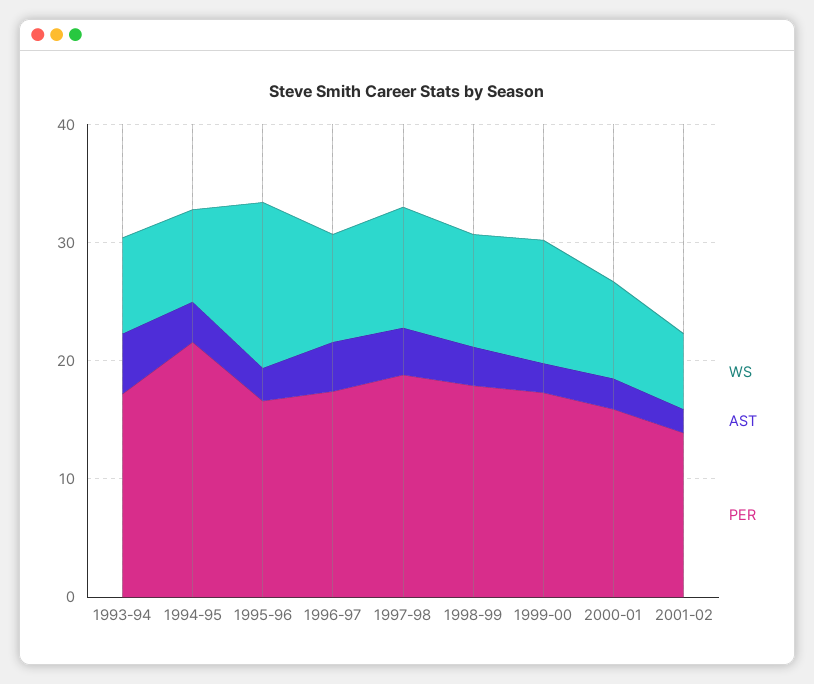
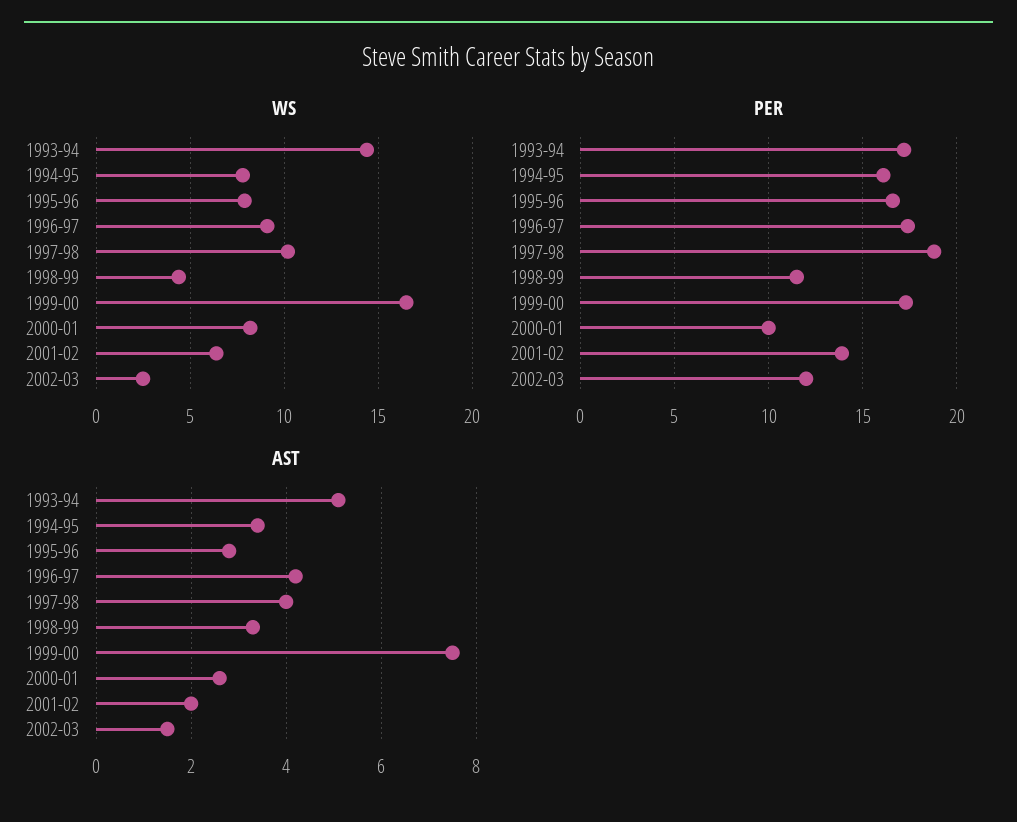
WS, 1993-94: 8 -> 14.5
PER, 1994-95: 22 -> 16
WS, 1995-96: 14 -> 8
WS, 1998-99: 10 -> 4.5
PER, 1998-99: 18 -> 11.5
WS, 1999-00: 10 -> 16.5
AST, 1999-00: 2 -> 7.5
PER, 2000-01: 16 -> 10
WS, 2002-03: none -> 2.5
PER, 2002-03: none -> 12
AST, 2002-03: none -> 1.5

